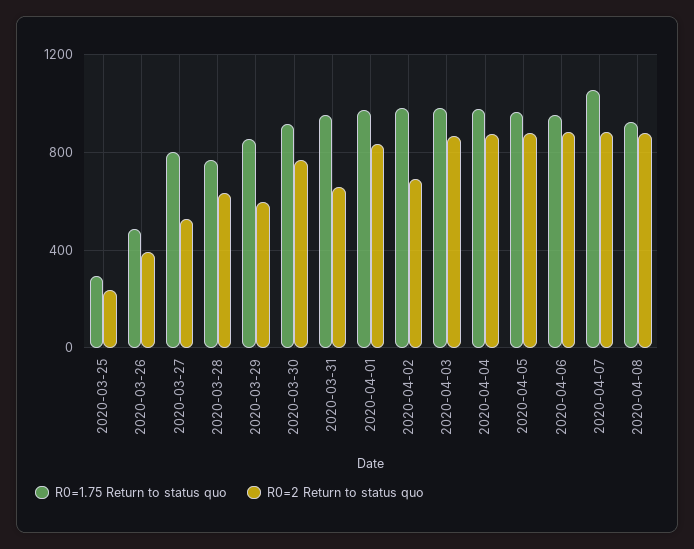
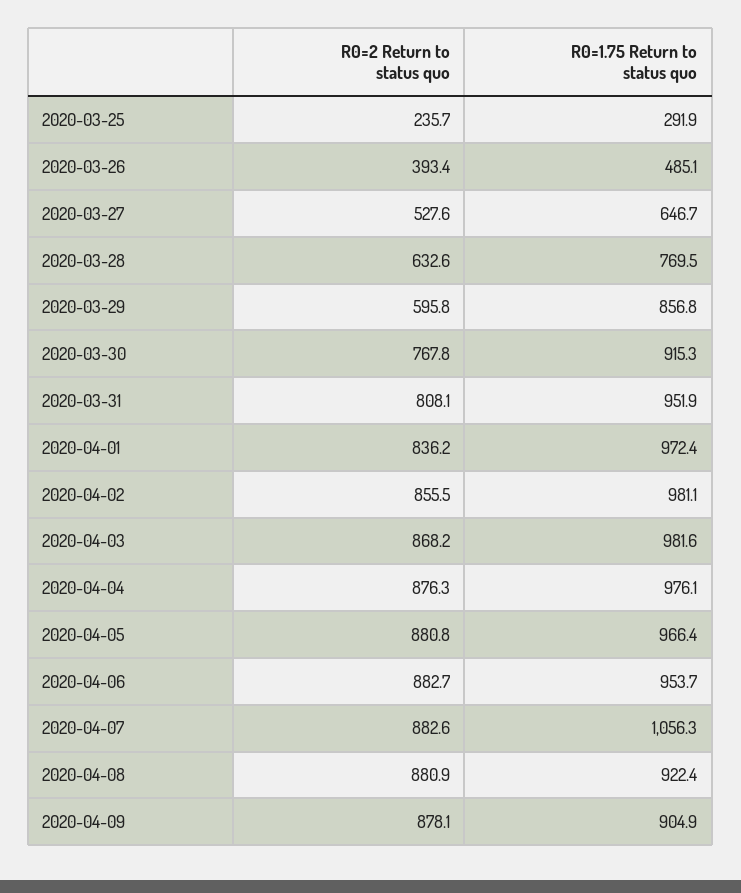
R0=1.75 Return to status quo, 2020-03-27: 800 -> 646.7
R0=2 Return to status quo, 2020-03-31: 650 -> 808.1
R0=2 Return to status quo, 2020-04-02: 700 -> 855.5
R0=2 Return to status quo, 2020-04-09: none -> 878.1
R0=1.75 Return to status quo, 2020-04-09: none -> 904.9

